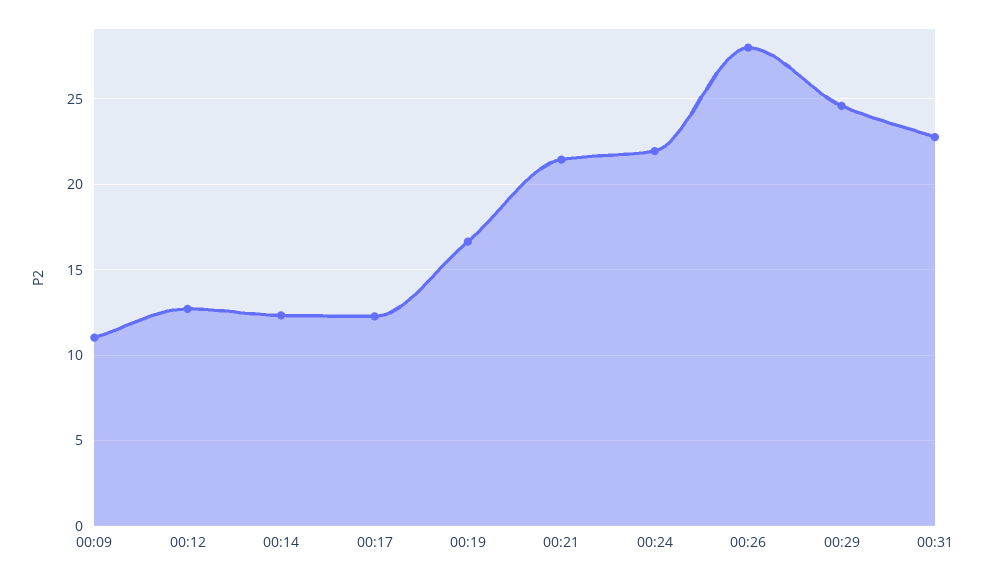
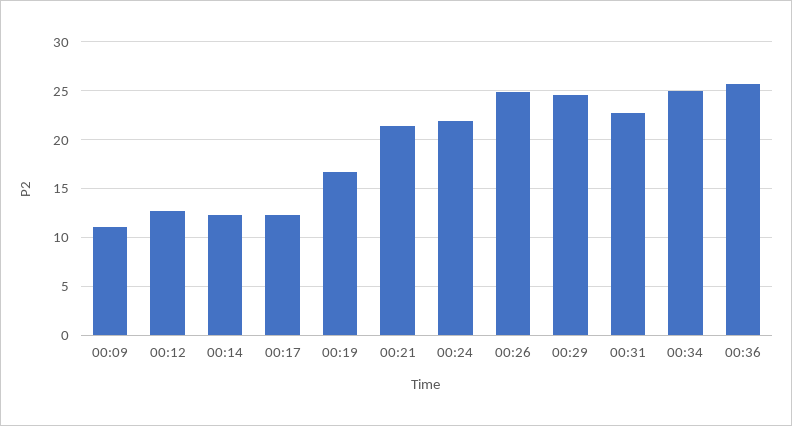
00:26: 28 -> 25
00:34: none -> 25
00:36: none -> 26

